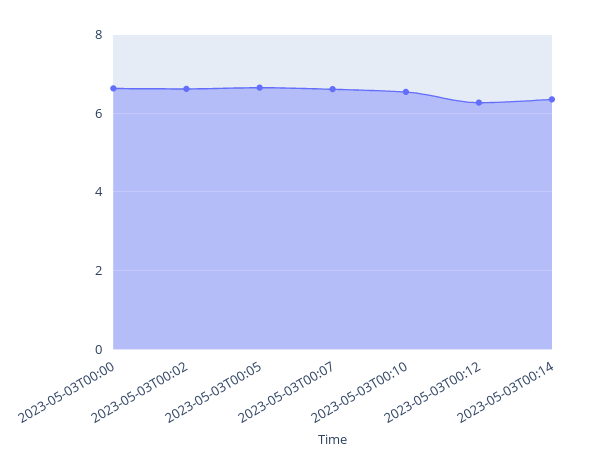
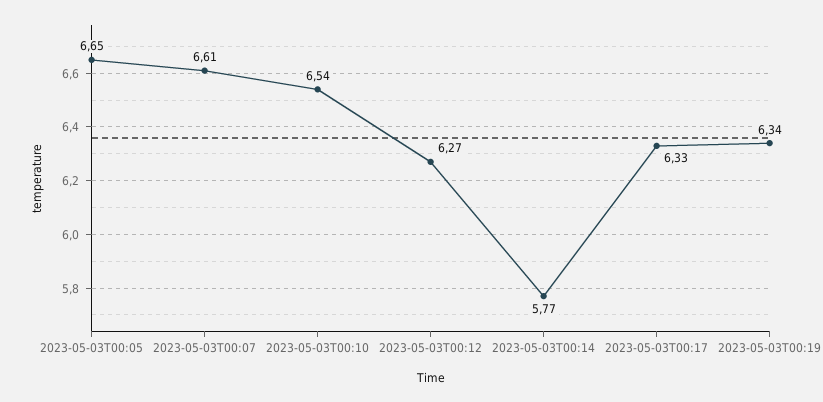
2023-05-03T00:00: 6.6 -> none
2023-05-03T00:02: 6.6 -> none
2023-05-03T00:14: 6.4 -> 5.77
2023-05-03T00:17: none -> 6.33
2023-05-03T00:19: none -> 6.34

